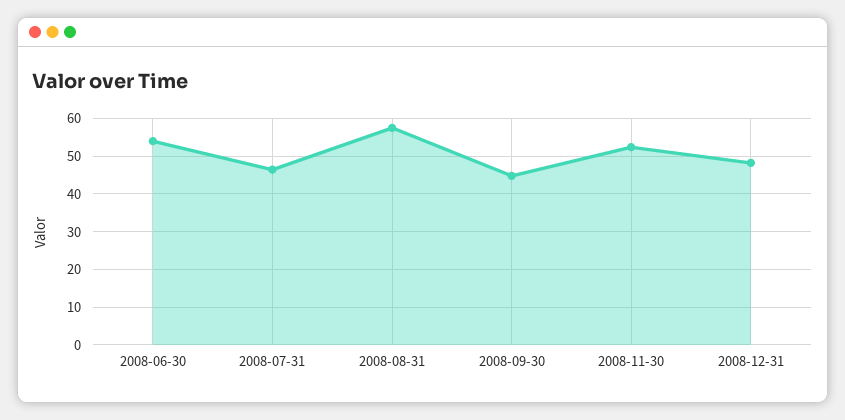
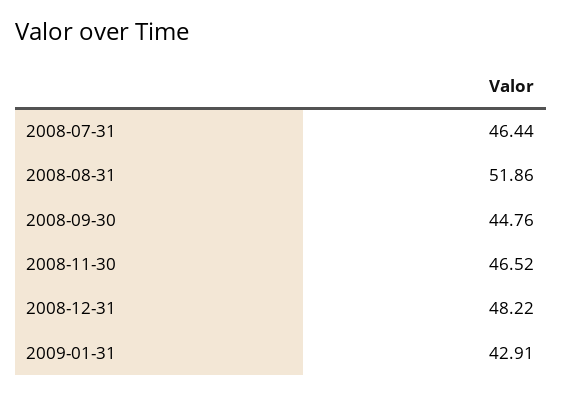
2008-06-30: 54 -> none
2008-08-31: 58 -> 51.86
2008-11-30: 52 -> 46.52
2009-01-31: none -> 42.91

